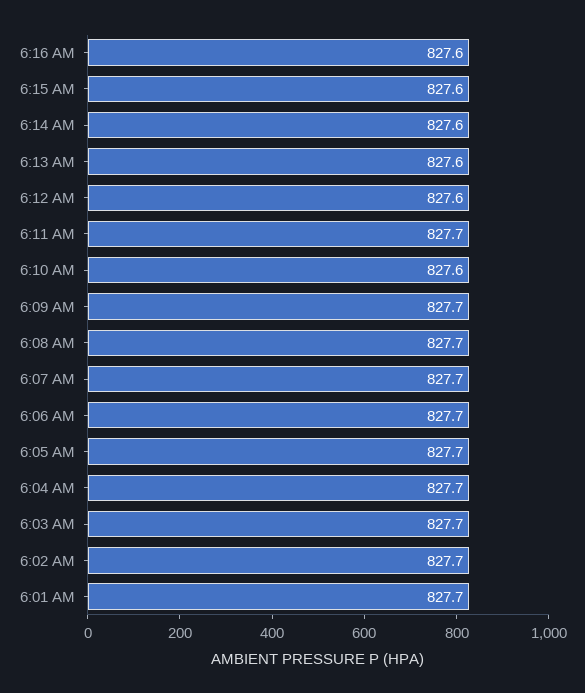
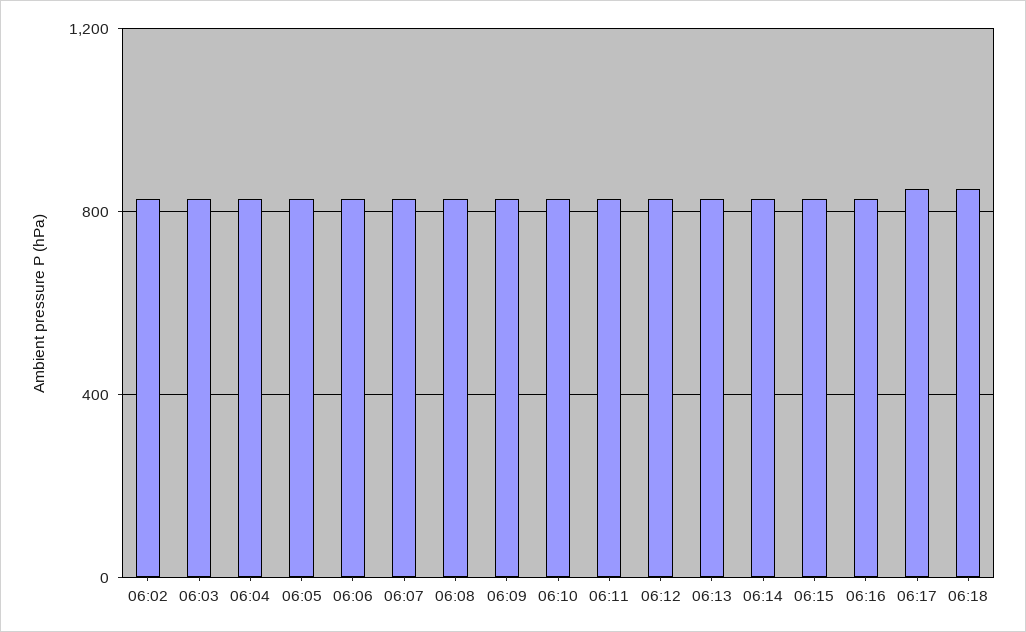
6:01 AM: 827.7 -> none
06:17: none -> 850
06:18: none -> 850

